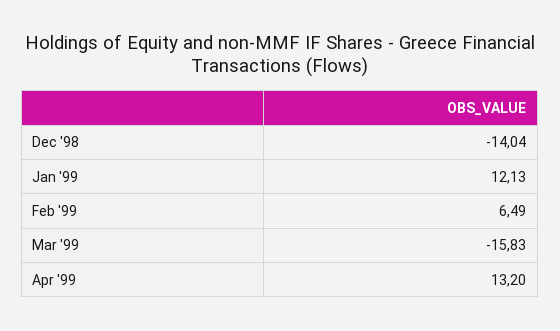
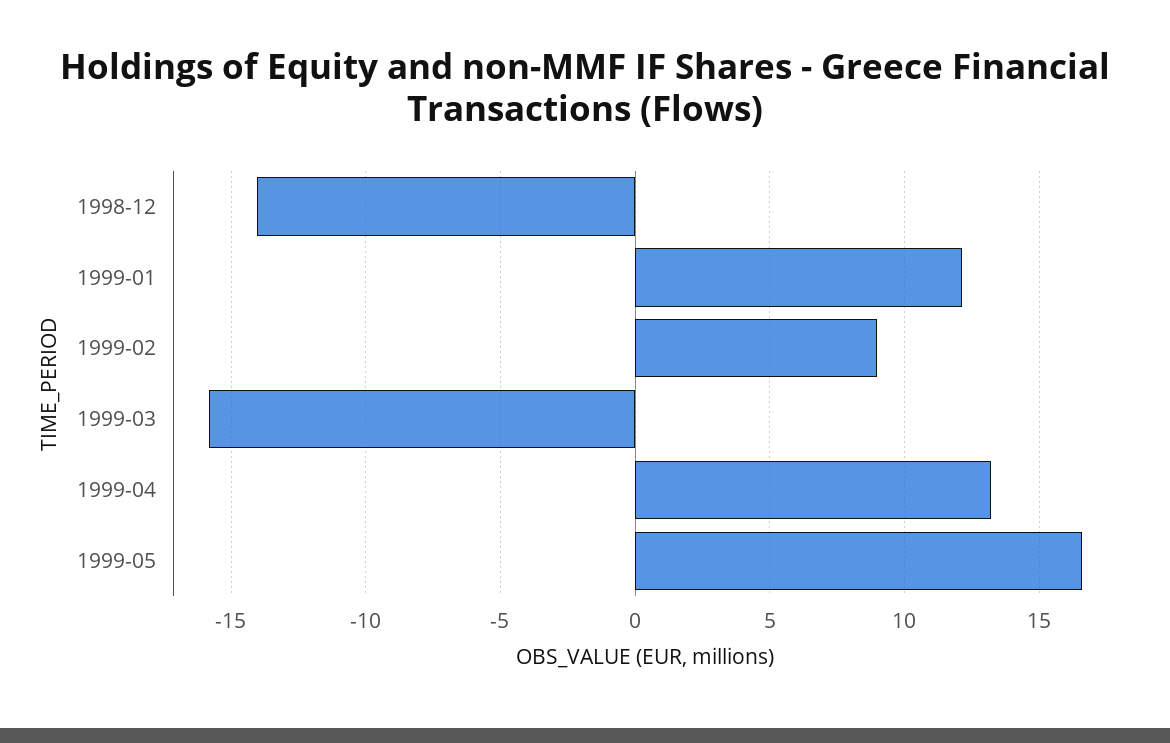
Feb '99: 6.49 -> 9
1999-05: none -> 16.5

